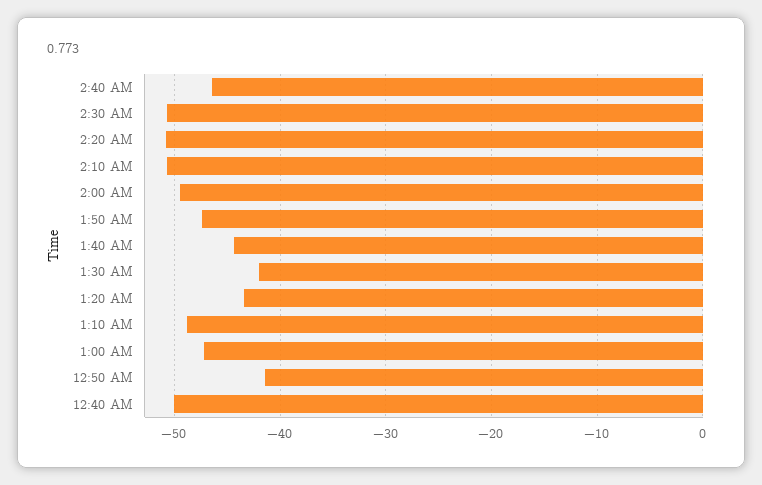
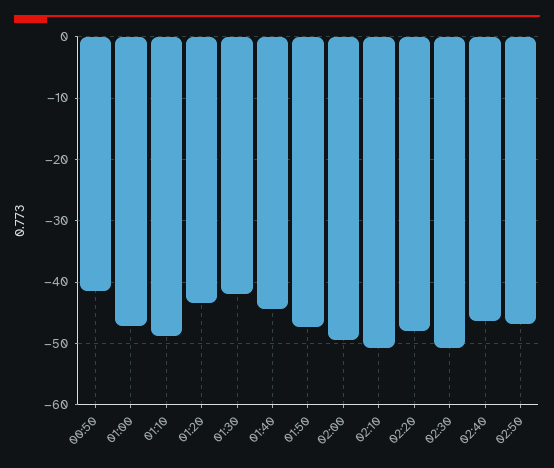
2:20 AM: -51 -> -48
12:40 AM: -50 -> none
02:50: none -> -47

